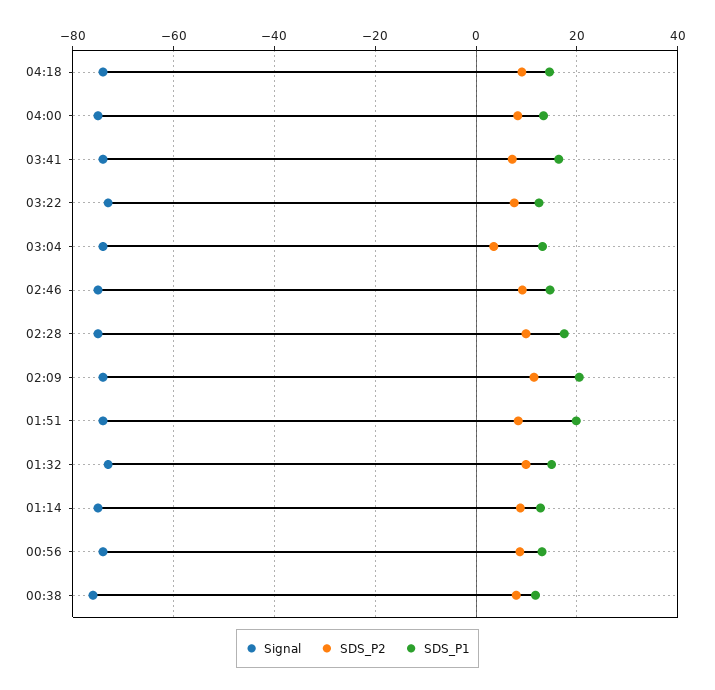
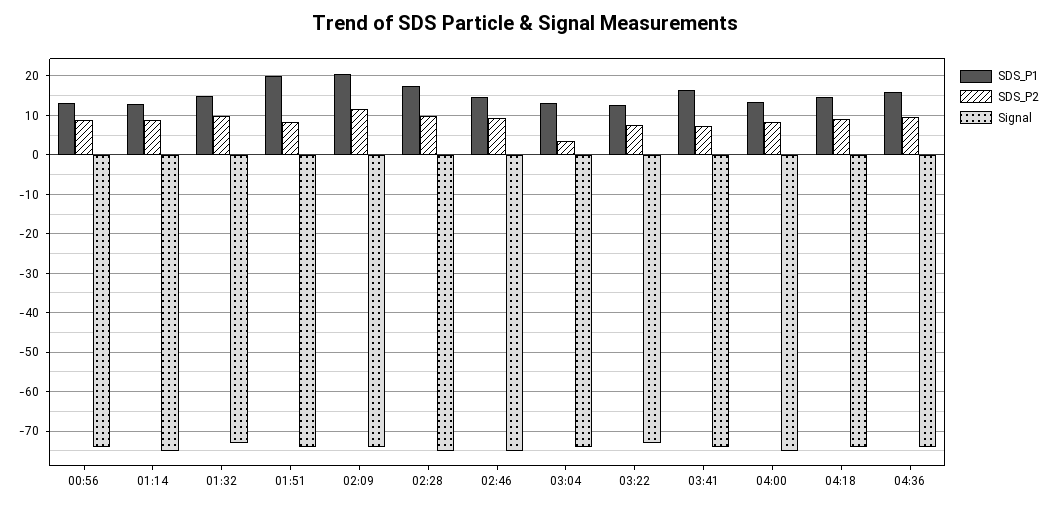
Signal, 00:38: -76 -> none
SDS_P2, 00:38: 8 -> none
SDS_P1, 00:38: 12 -> none
SDS_P1, 04:36: none -> 16
SDS_P2, 04:36: none -> 10
Signal, 04:36: none -> -74

